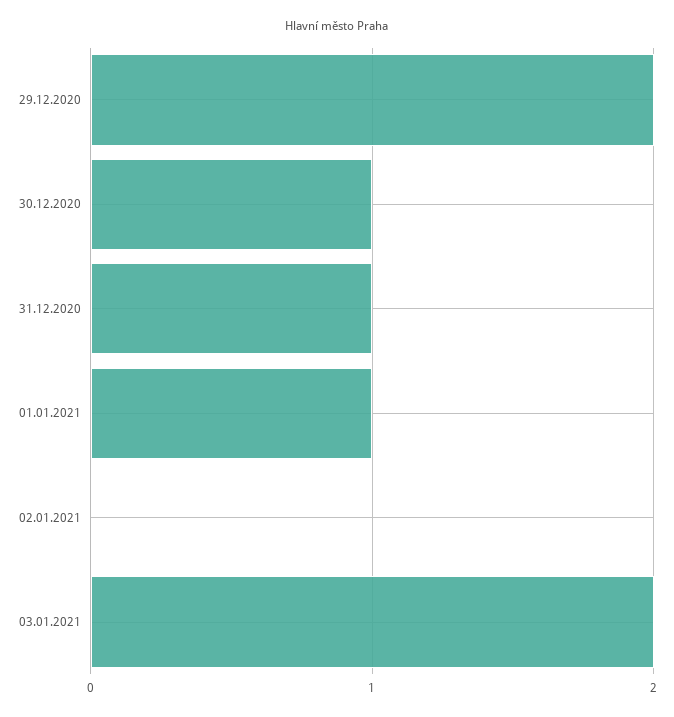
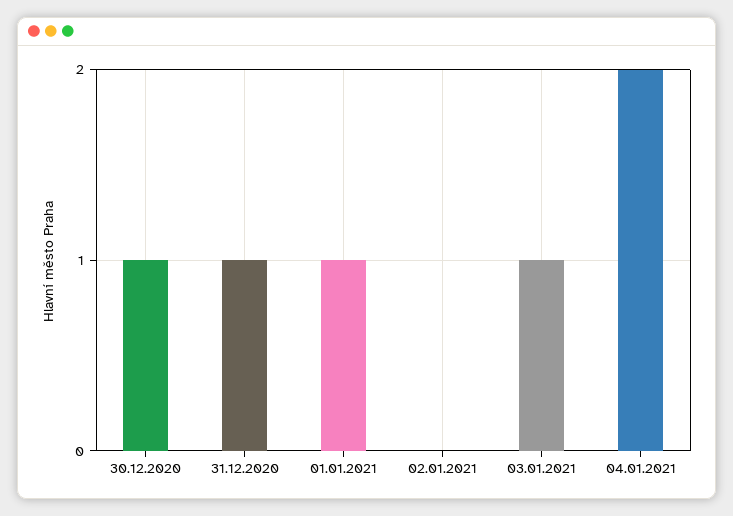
29.12.2020: 2 -> none
03.01.2021: 2 -> 1
04.01.2021: none -> 2

